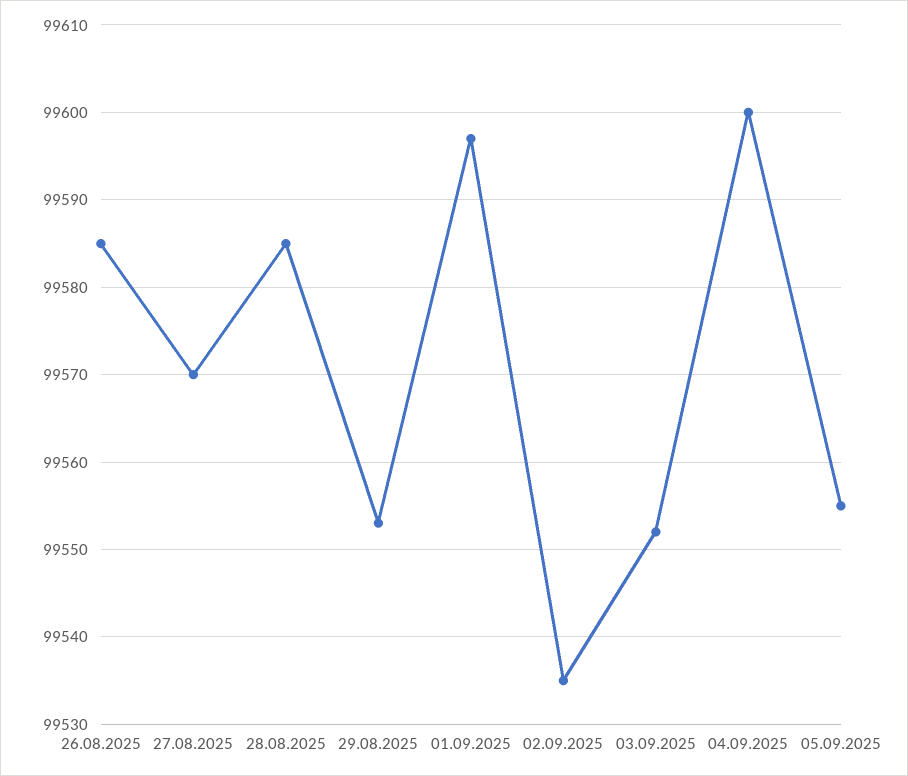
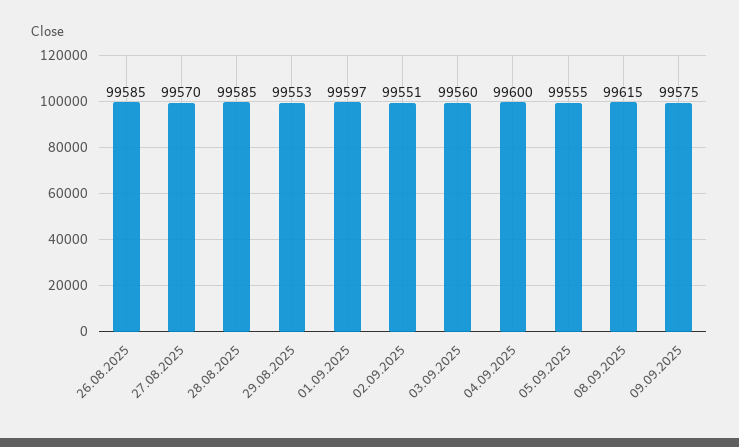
02.09.2025: 99535 -> 99551
03.09.2025: 99552 -> 99560
08.09.2025: none -> 99615
09.09.2025: none -> 99575

